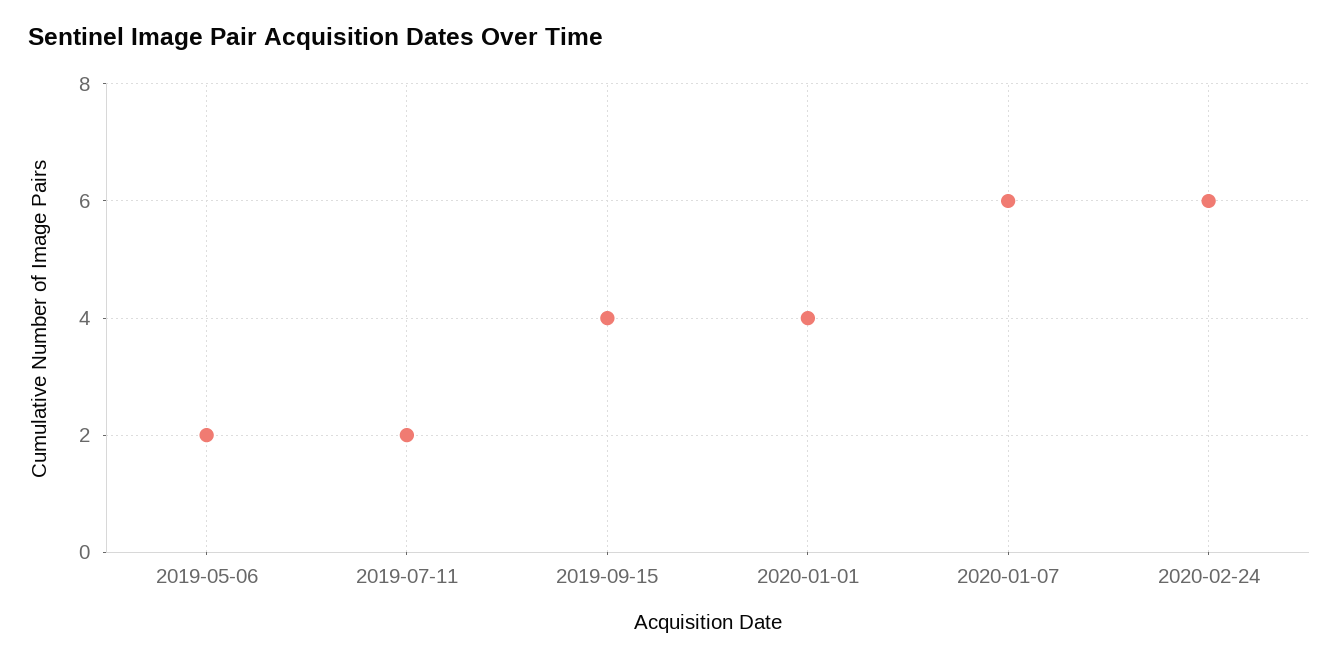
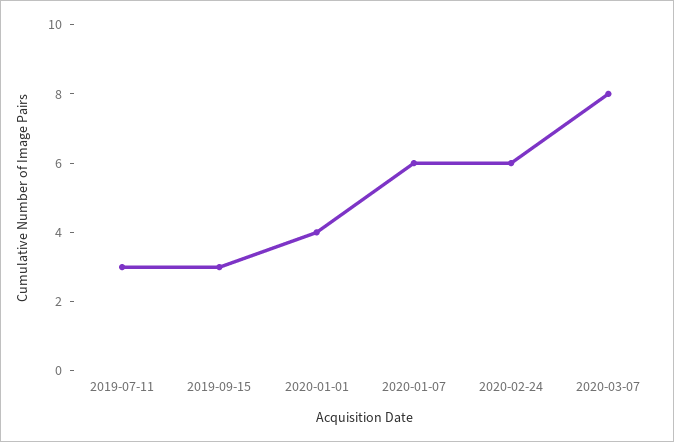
2019-05-06: 2 -> none
2019-07-11: 2 -> 3
2019-09-15: 4 -> 3
2020-03-07: none -> 8

